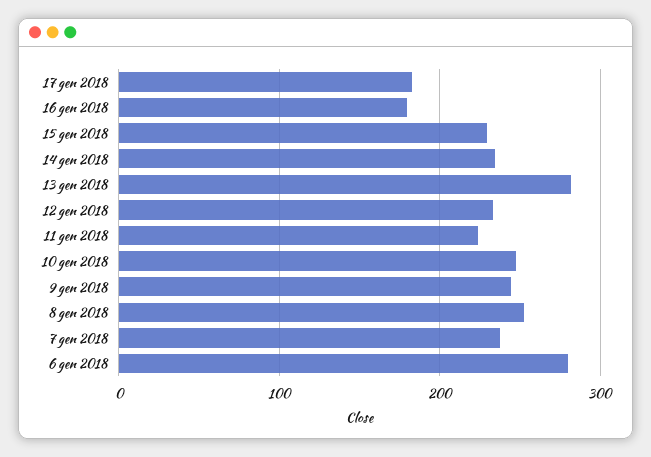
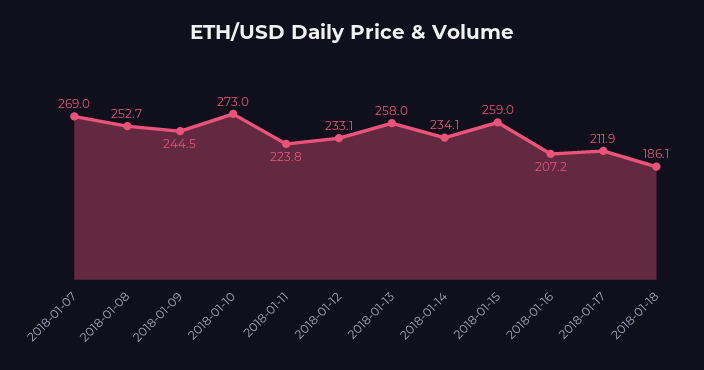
17 gen 2018: 180 -> 211.9
16 gen 2018: 180 -> 207.2
15 gen 2018: 230 -> 259
13 gen 2018: 280 -> 258
10 gen 2018: 250 -> 273
7 gen 2018: 240 -> 269
6 gen 2018: 280 -> none
2018-01-18: none -> 186.1

